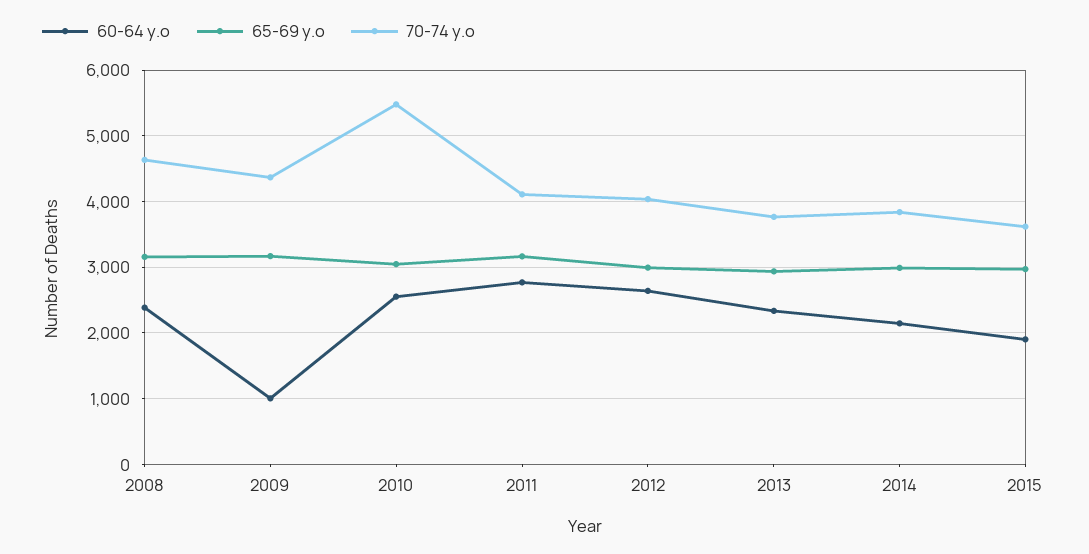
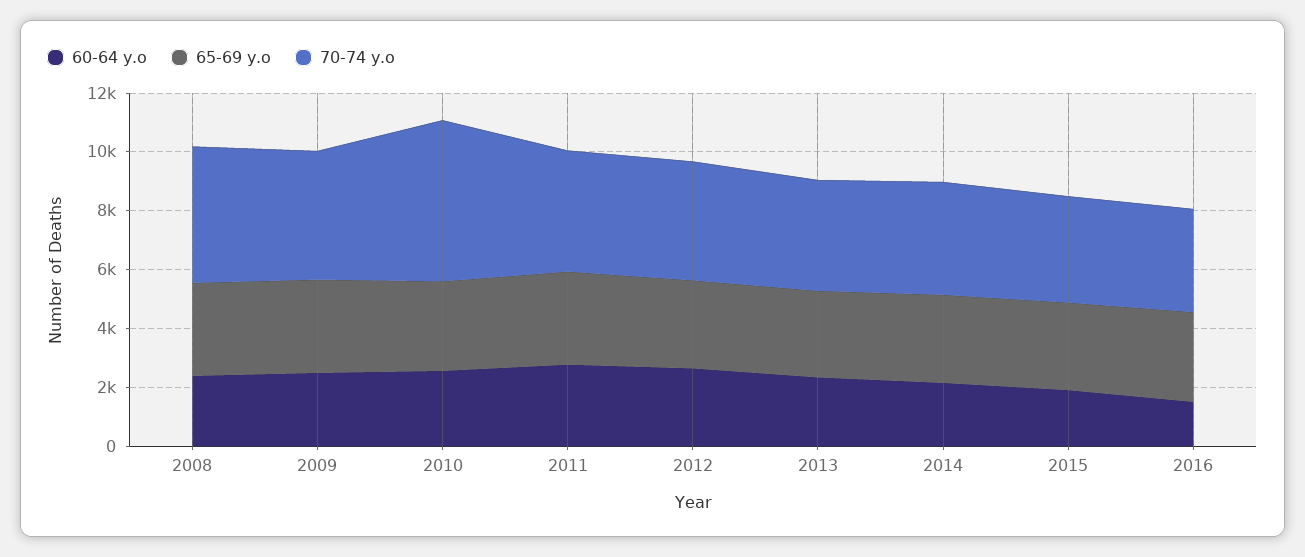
60-64 y.o, 2009: 1000 -> 2500
60-64 y.o, 2016: none -> 1500
65-69 y.o, 2016: none -> 3000
70-74 y.o, 2016: none -> 3500

